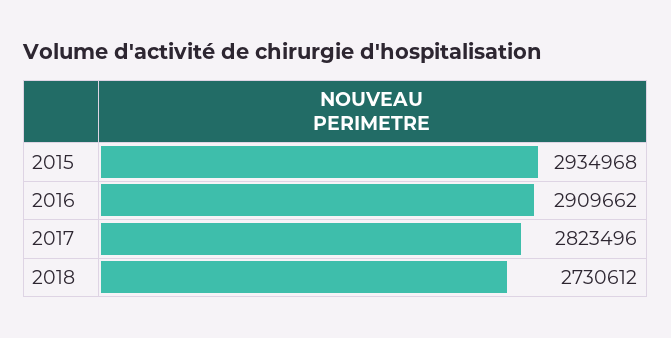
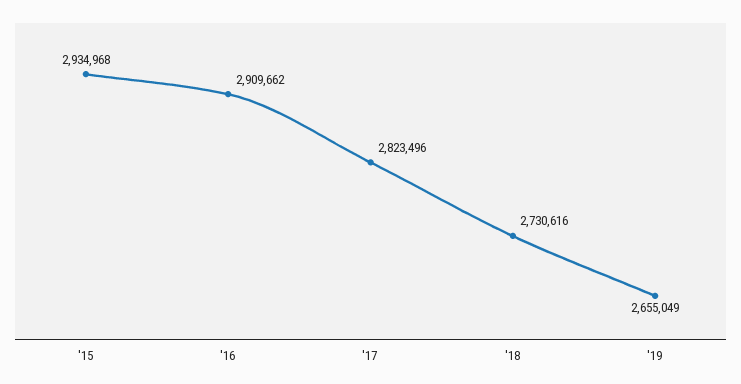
2018: 2730612 -> 2730616
'19: none -> 2655049

